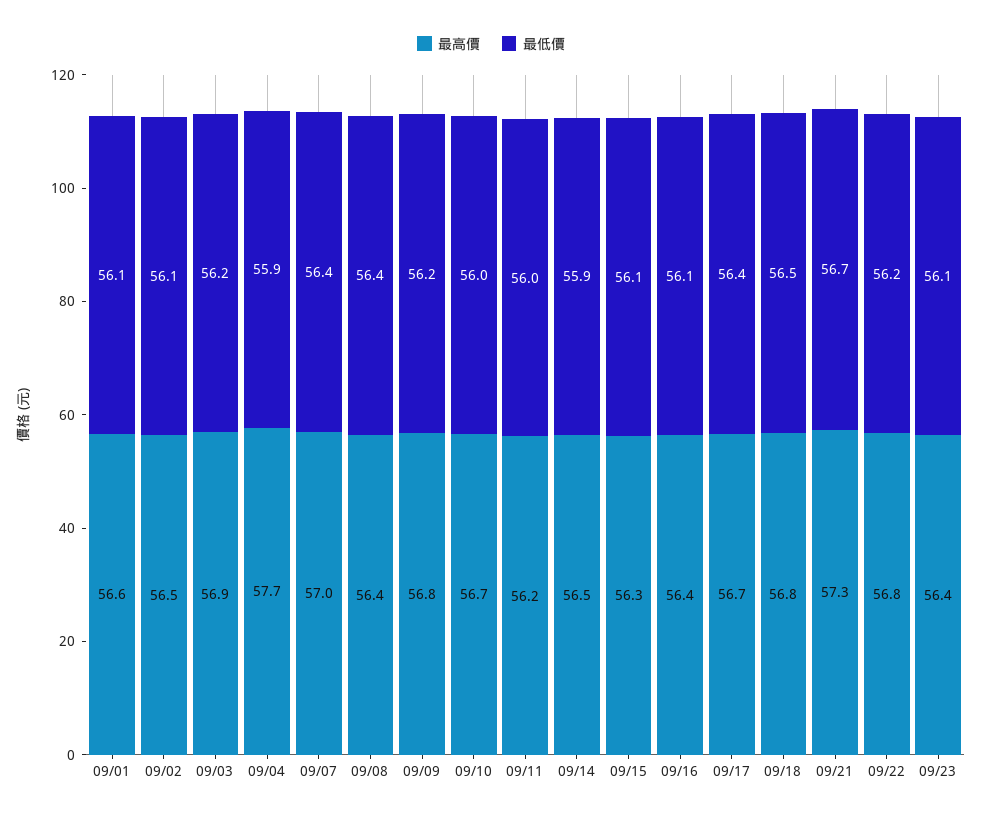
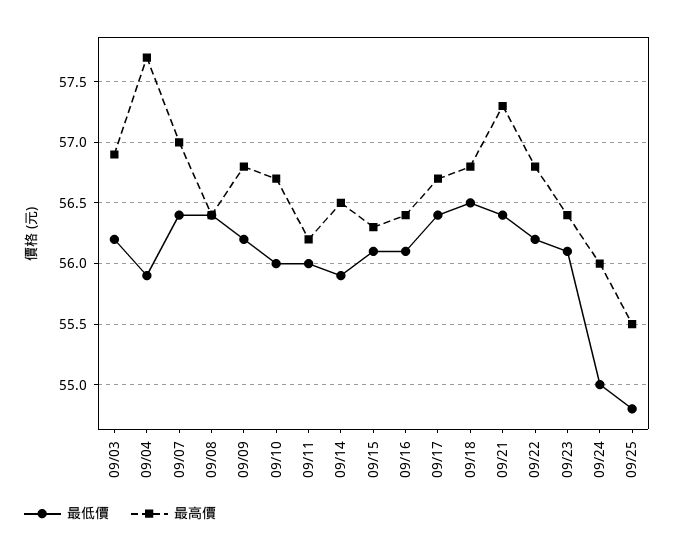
最高價, 09/01: 56.6 -> none
最低價, 09/01: 56.1 -> none
最高價, 09/02: 56.5 -> none
最低價, 09/02: 56.1 -> none
最低價, 09/21: 56.7 -> 56.4
最低價, 09/24: none -> 55
最高價, 09/24: none -> 56
最低價, 09/25: none -> 54.8
最高價, 09/25: none -> 55.5

